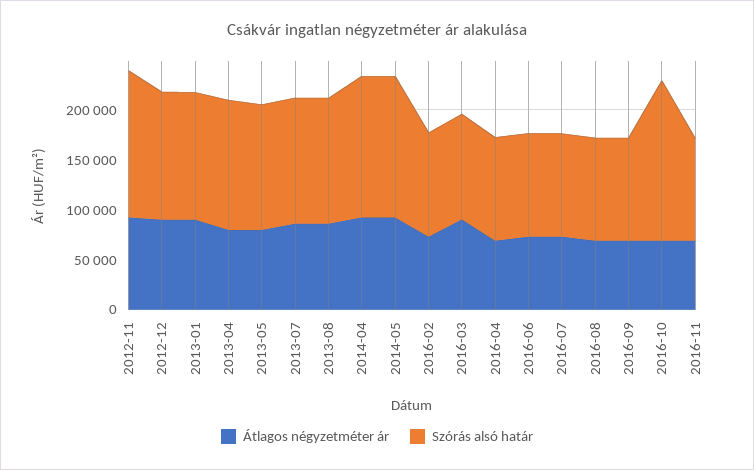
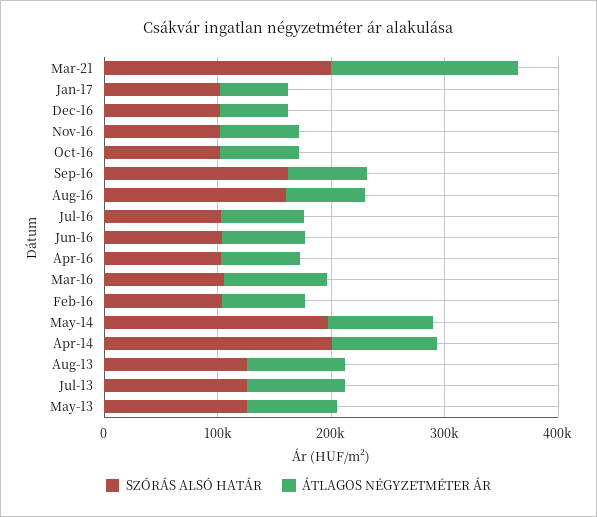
Átlagos négyzetméter ár, 2012-11: 90000 -> none
Szórás alsó határ, 2012-11: 150000 -> none
Átlagos négyzetméter ár, 2012-12: 90000 -> none
Szórás alsó határ, 2012-12: 130000 -> none
Átlagos négyzetméter ár, 2013-01: 90000 -> none
Szórás alsó határ, 2013-01: 130000 -> none
Átlagos négyzetméter ár, 2013-04: 80000 -> none
Szórás alsó határ, 2013-04: 130000 -> none
Szórás alsó határ, 2014-04: 140000 -> 200000
Szórás alsó határ, 2014-05: 140000 -> 200000
Szórás alsó határ, 2016-08: 100000 -> 160000
Szórás alsó határ, 2016-09: 100000 -> 160000
Szórás alsó határ, 2016-10: 160000 -> 100000
Szórás alsó határ, Mar-21: none -> 200000
Átlagos négyzetméter ár, Mar-21: none -> 160000
Szórás alsó határ, Jan-17: none -> 100000
Átlagos négyzetméter ár, Jan-17: none -> 60000
Szórás alsó határ, Dec-16: none -> 100000
Átlagos négyzetméter ár, Dec-16: none -> 60000

